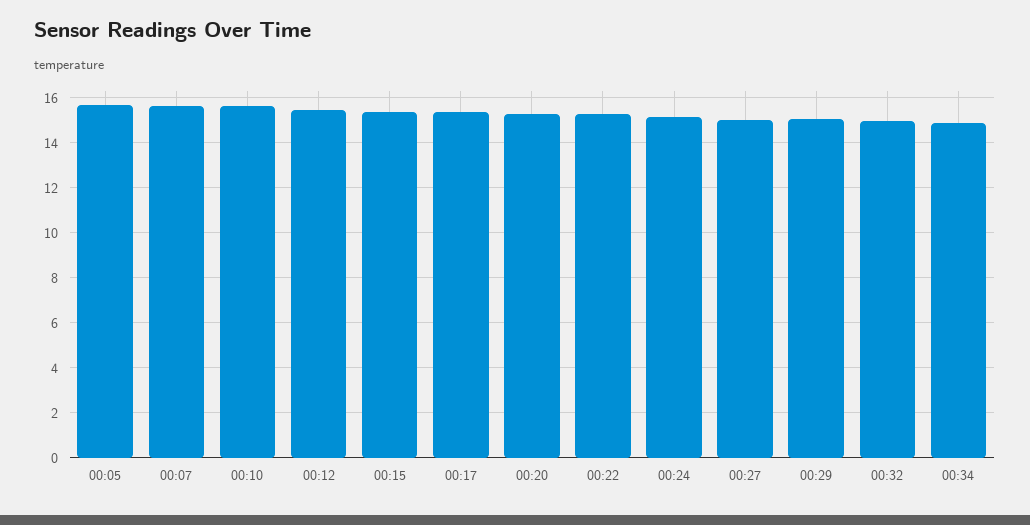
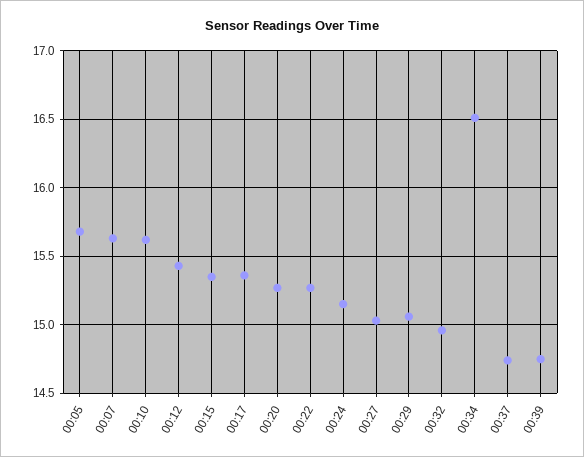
00:34: 15 -> 16.5
00:37: none -> 14.75
00:39: none -> 14.75

